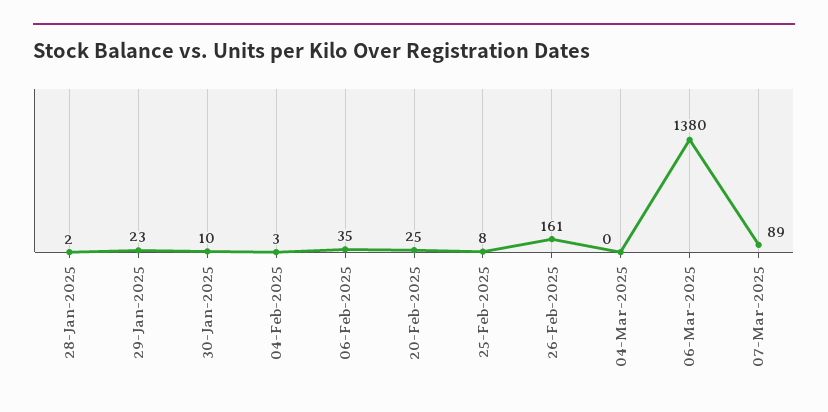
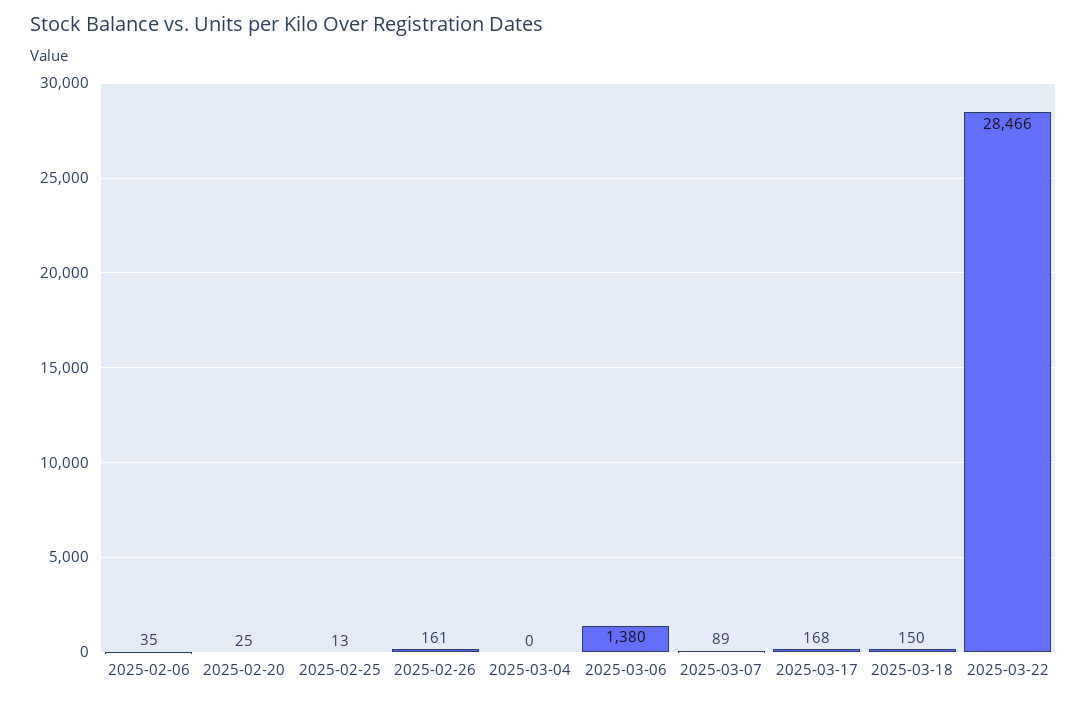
28-Jan-2025: 2 -> none
29-Jan-2025: 23 -> none
30-Jan-2025: 10 -> none
04-Feb-2025: 3 -> none
25-Feb-2025: 8 -> 13
2025-03-17: none -> 168
2025-03-18: none -> 150
2025-03-22: none -> 28466

